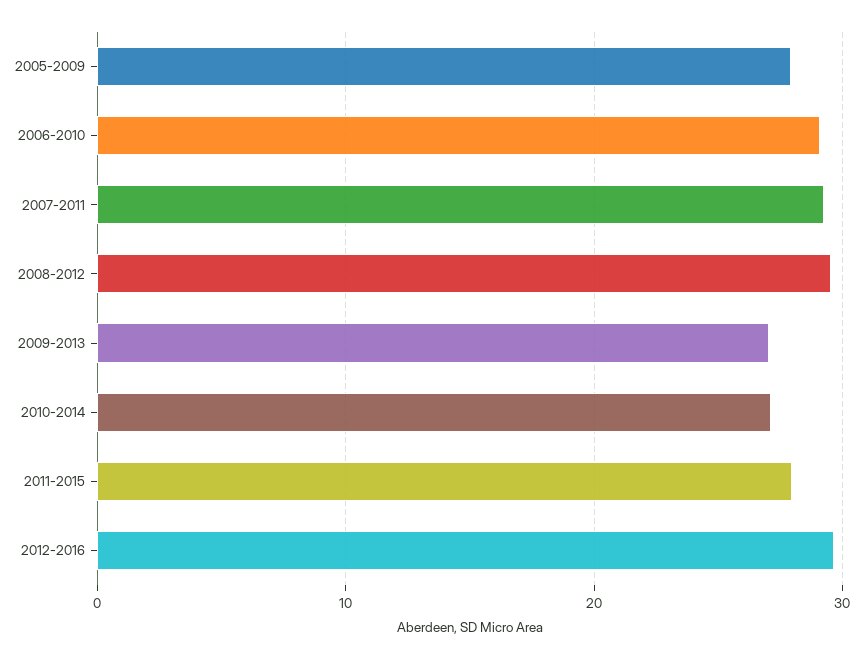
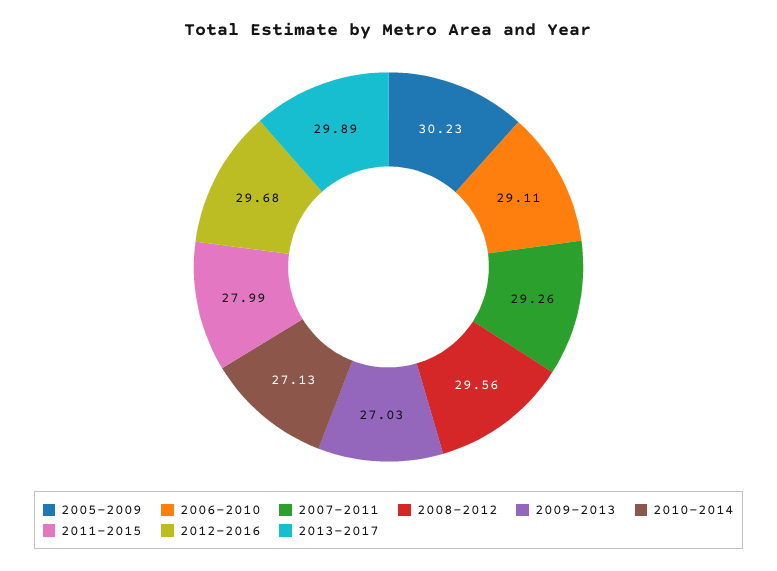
2005-2009: 28 -> 30.23
2013-2017: none -> 29.89

